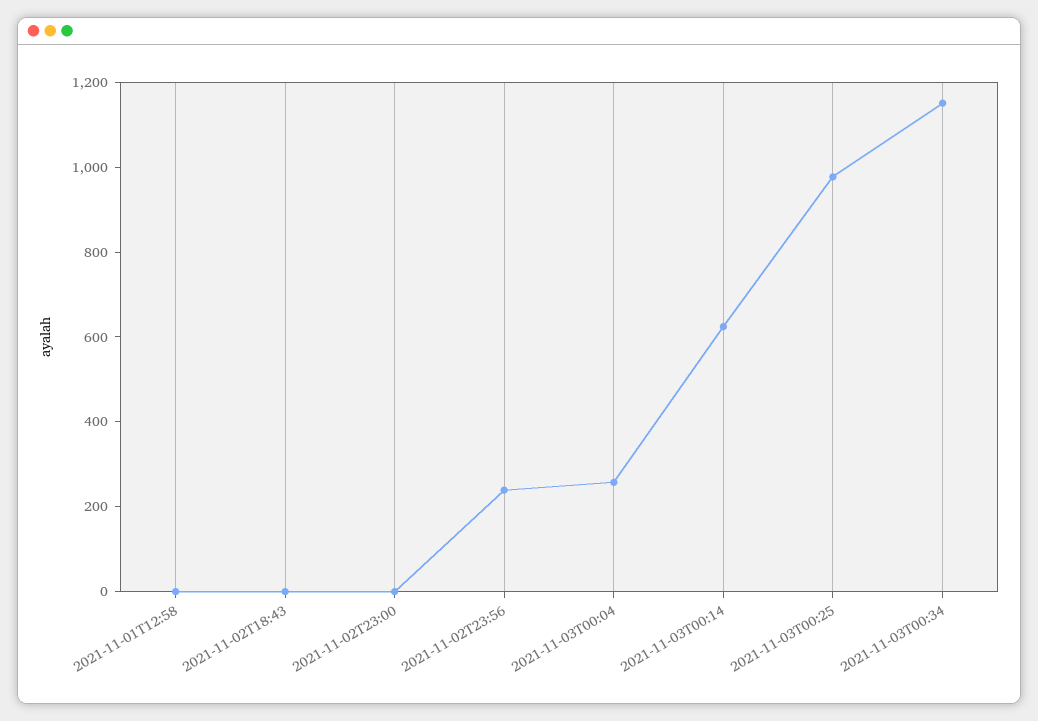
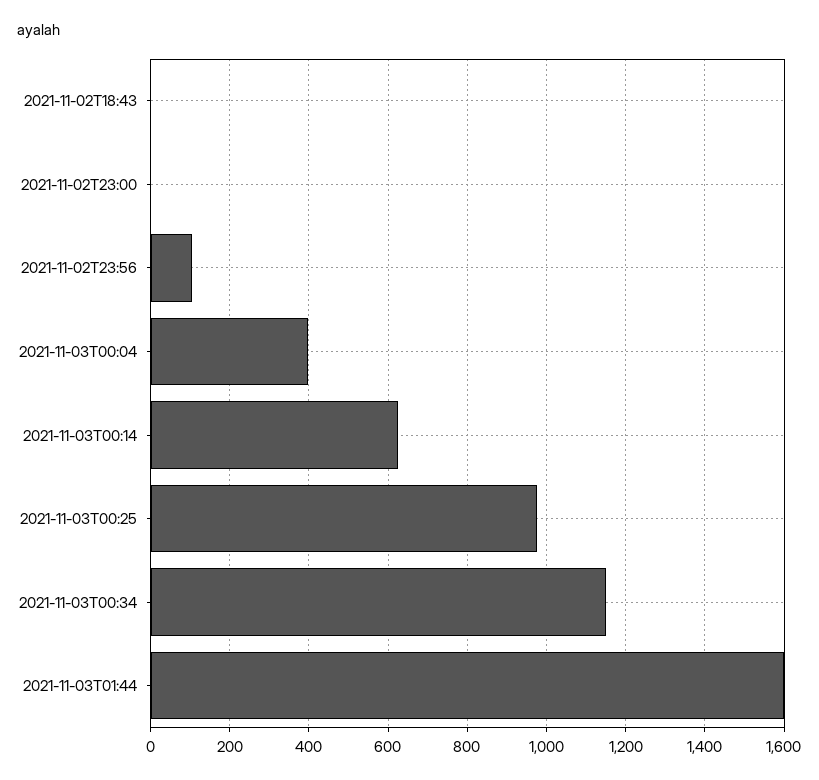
2021-11-01T12:58: 0 -> none
2021-11-02T23:56: 250 -> 100
2021-11-03T00:04: 250 -> 400
2021-11-03T01:44: none -> 1600

